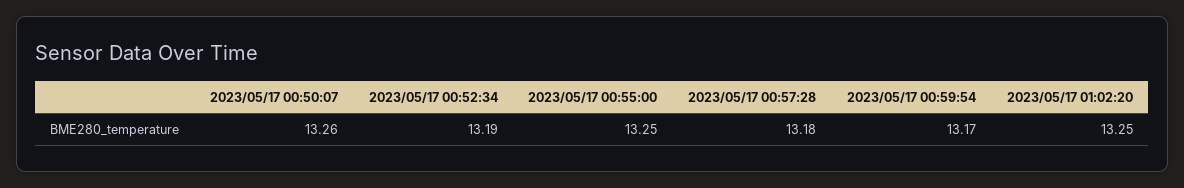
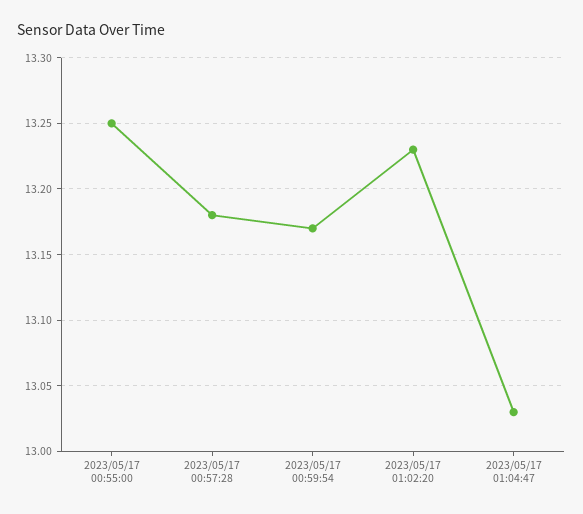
2023/05/17 00:50:07: 13.26 -> none
2023/05/17 00:52:34: 13.19 -> none
2023/05/17 01:02:20: 13.25 -> 13.23
2023/05/17 01:04:47: none -> 13.03

